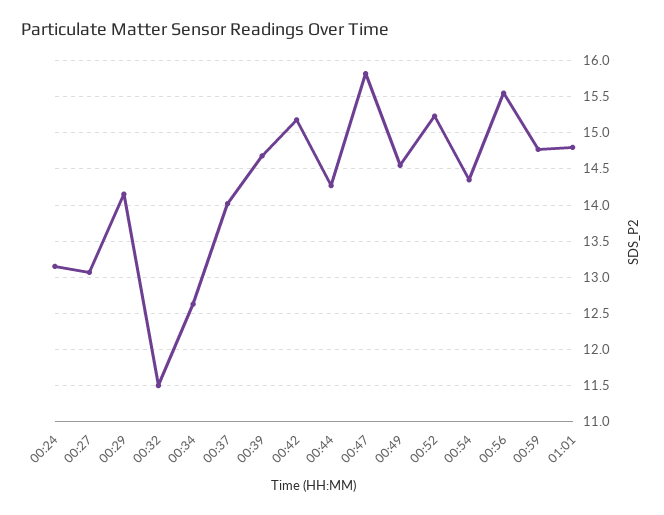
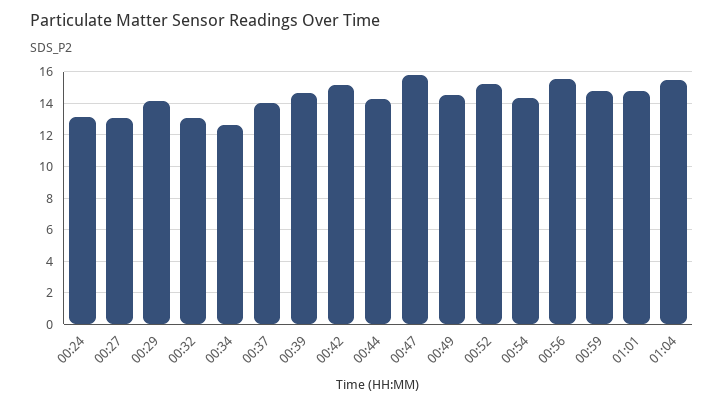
00:32: 11.5 -> 13
01:04: none -> 15.5

